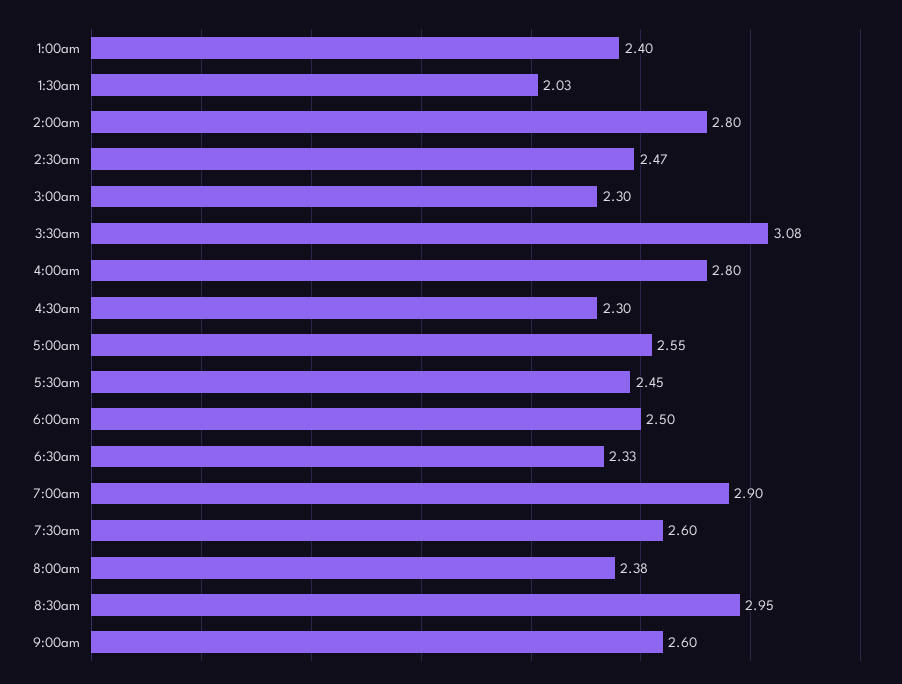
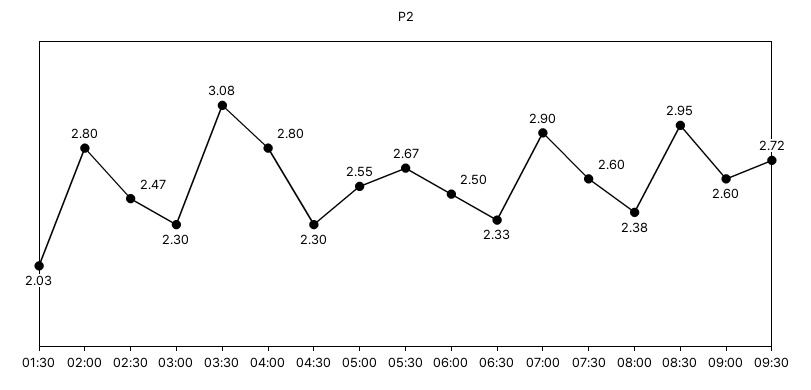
1:00am: 2.4 -> none
5:30am: 2.45 -> 2.67
09:30: none -> 2.72

